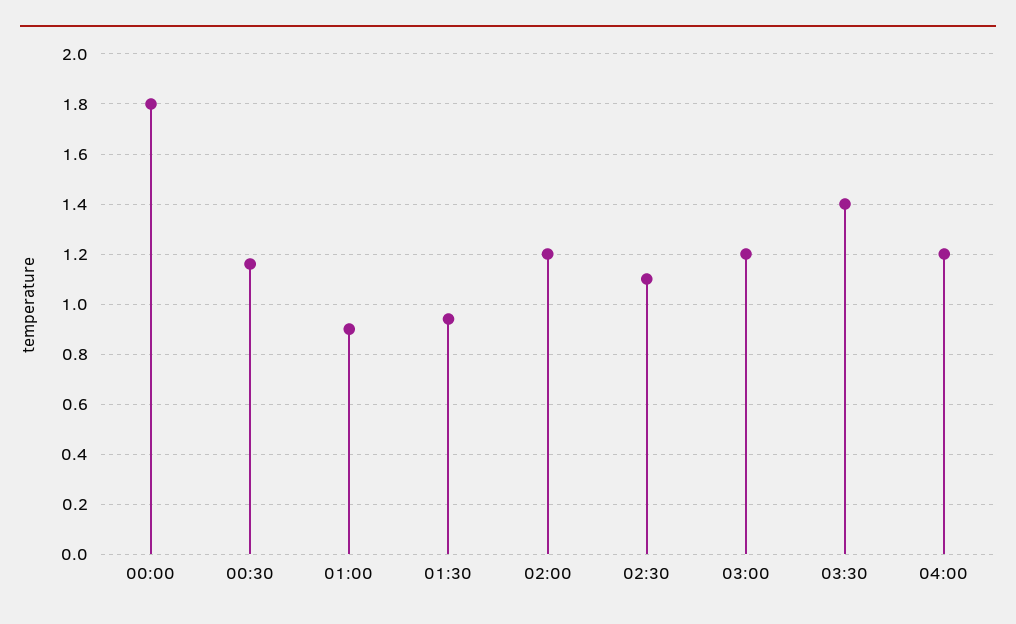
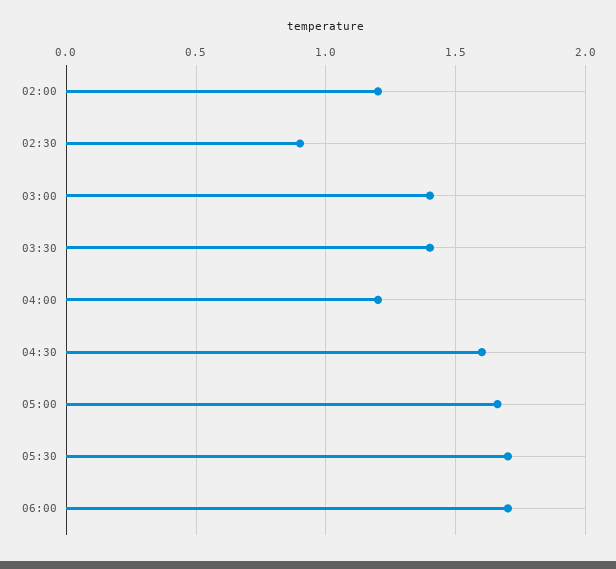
00:00: 1.8 -> none
00:30: 1.15 -> none
01:00: 0.9 -> none
01:30: 0.95 -> none
02:30: 1.1 -> 0.9
03:00: 1.2 -> 1.4
04:30: none -> 1.6
05:00: none -> 1.65
05:30: none -> 1.7
06:00: none -> 1.7

